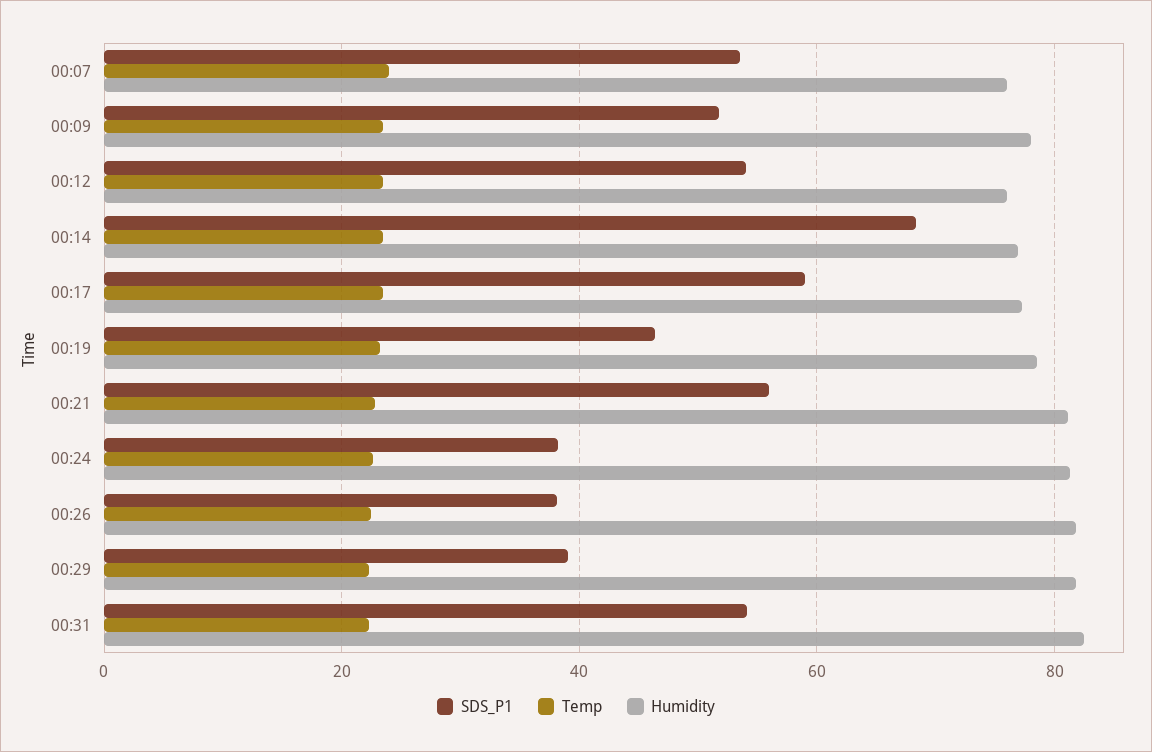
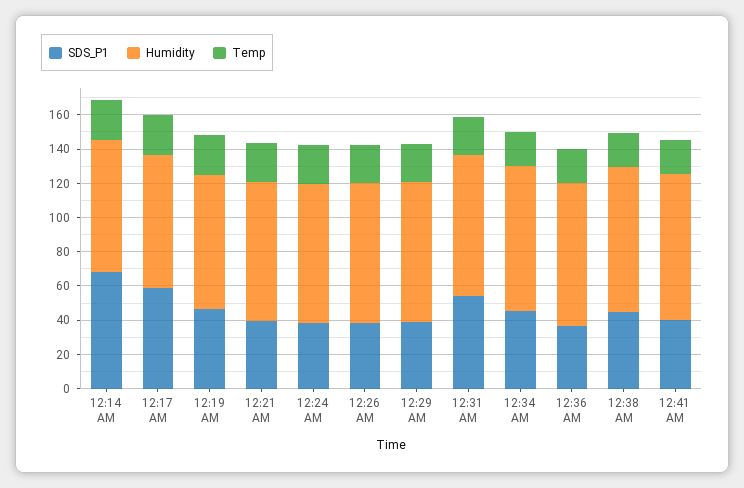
SDS_P1, 00:07: 54 -> none
Temp, 00:07: 24 -> none
Humidity, 00:07: 76 -> none
SDS_P1, 00:09: 52 -> none
Temp, 00:09: 24 -> none
Humidity, 00:09: 78 -> none
SDS_P1, 00:12: 54 -> none
Temp, 00:12: 24 -> none
Humidity, 00:12: 76 -> none
SDS_P1, 00:21: 56 -> 40
SDS_P1, 12:34 AM: none -> 45
Humidity, 12:34 AM: none -> 85
Temp, 12:34 AM: none -> 20
SDS_P1, 12:36 AM: none -> 35
Humidity, 12:36 AM: none -> 85
Temp, 12:36 AM: none -> 20
SDS_P1, 12:38 AM: none -> 45
Humidity, 12:38 AM: none -> 85
Temp, 12:38 AM: none -> 20
SDS_P1, 12:41 AM: none -> 40
Humidity, 12:41 AM: none -> 85
Temp, 12:41 AM: none -> 20

